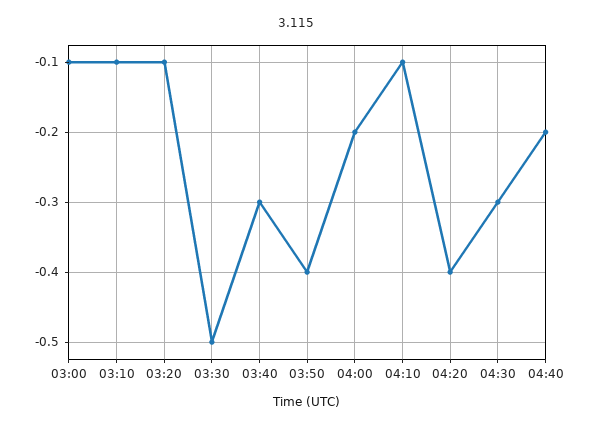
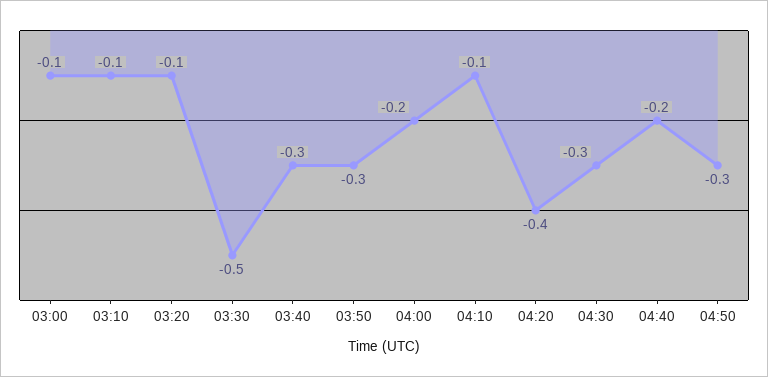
03:50: -0.4 -> -0.3
04:50: none -> -0.3

